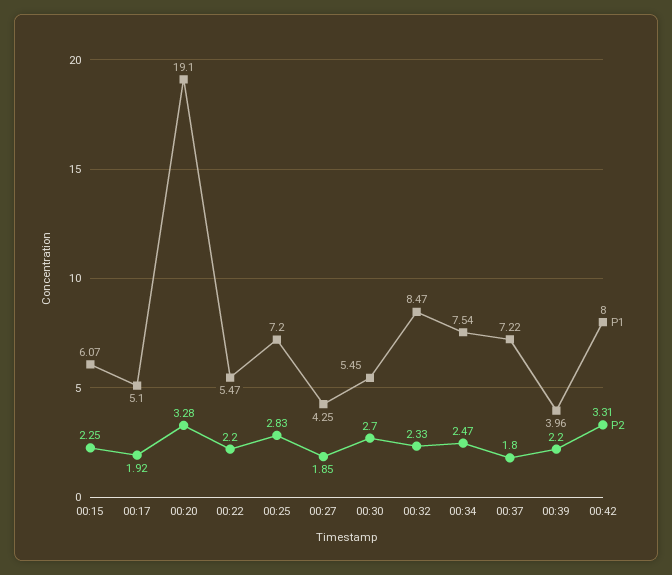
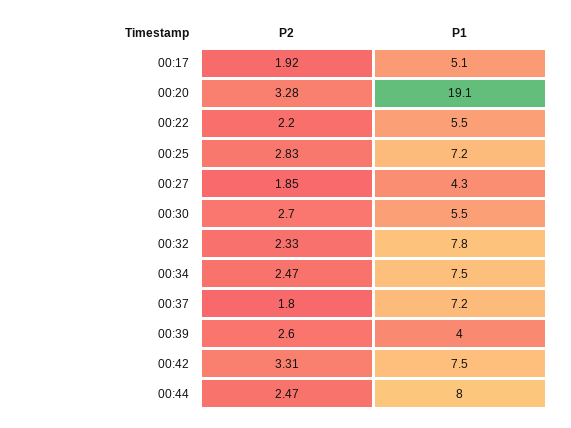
P1, 00:15: 6.07 -> none
P2, 00:15: 2.25 -> none
P1, 00:32: 8.47 -> 7.8
P2, 00:39: 2.2 -> 2.6
P1, 00:42: 8 -> 7.5
P2, 00:44: none -> 2.47
P1, 00:44: none -> 8

